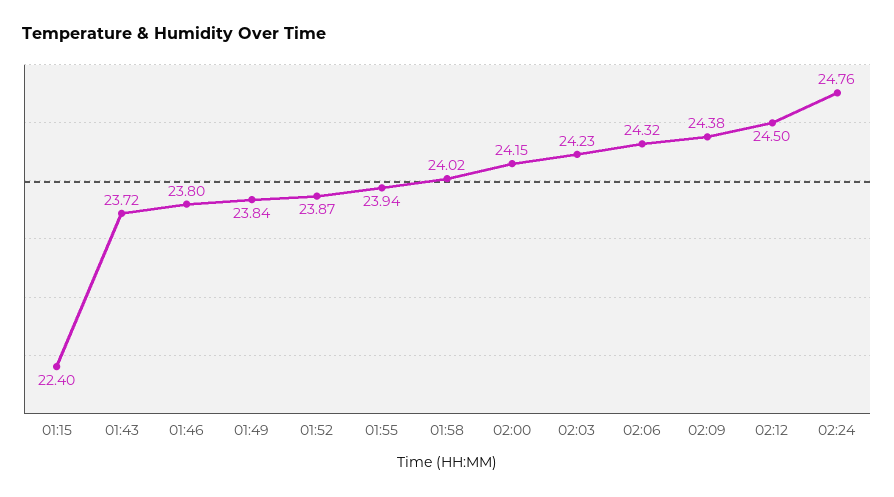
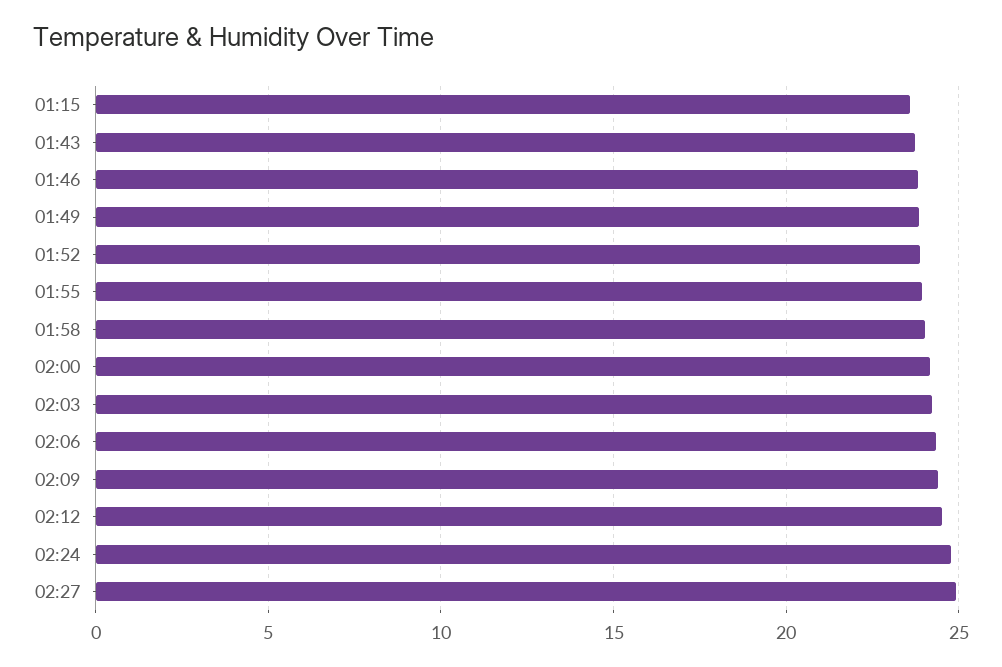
01:15: 22.4 -> 23.5
02:27: none -> 25

